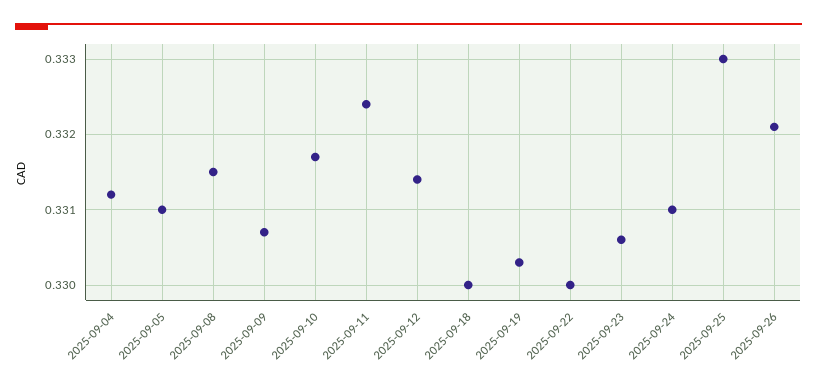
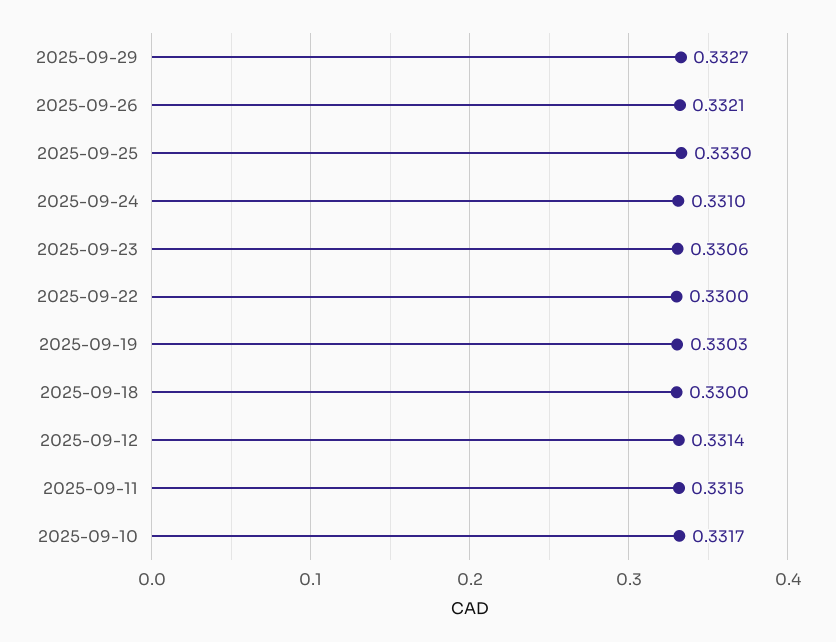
2025-09-04: 0.3312 -> none
2025-09-05: 0.331 -> none
2025-09-08: 0.3315 -> none
2025-09-09: 0.3307 -> none
2025-09-11: 0.3324 -> 0.3315
2025-09-29: none -> 0.3327

